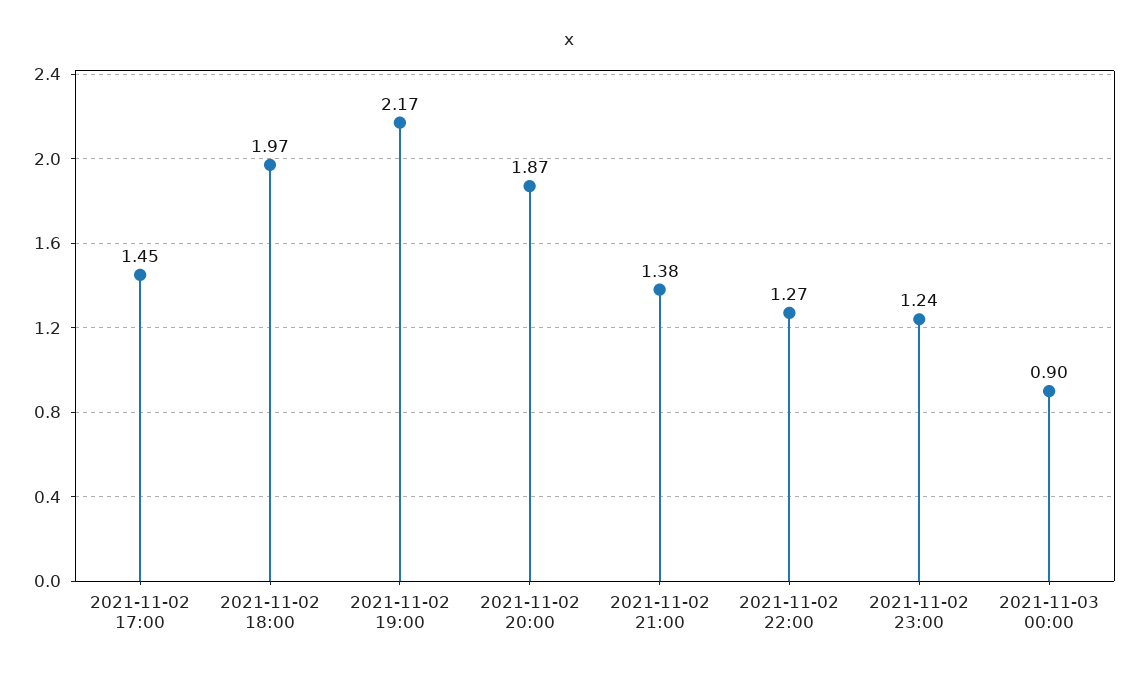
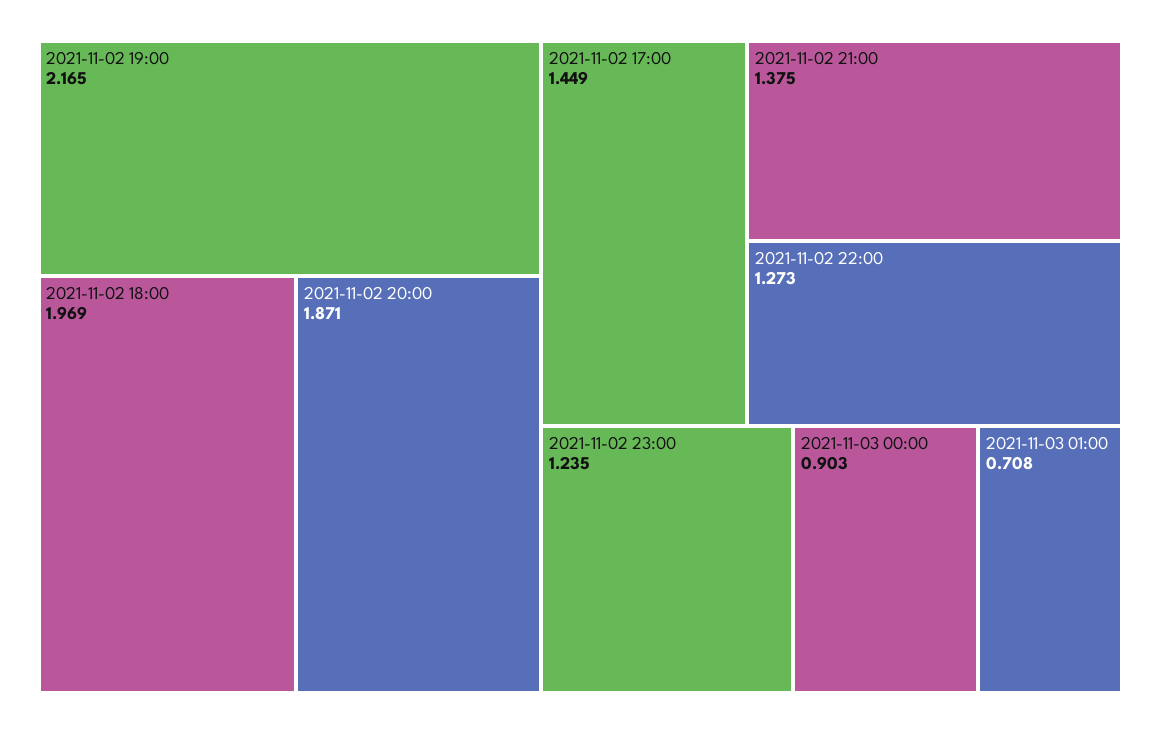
2021-11-03 01:00: none -> 0.708

